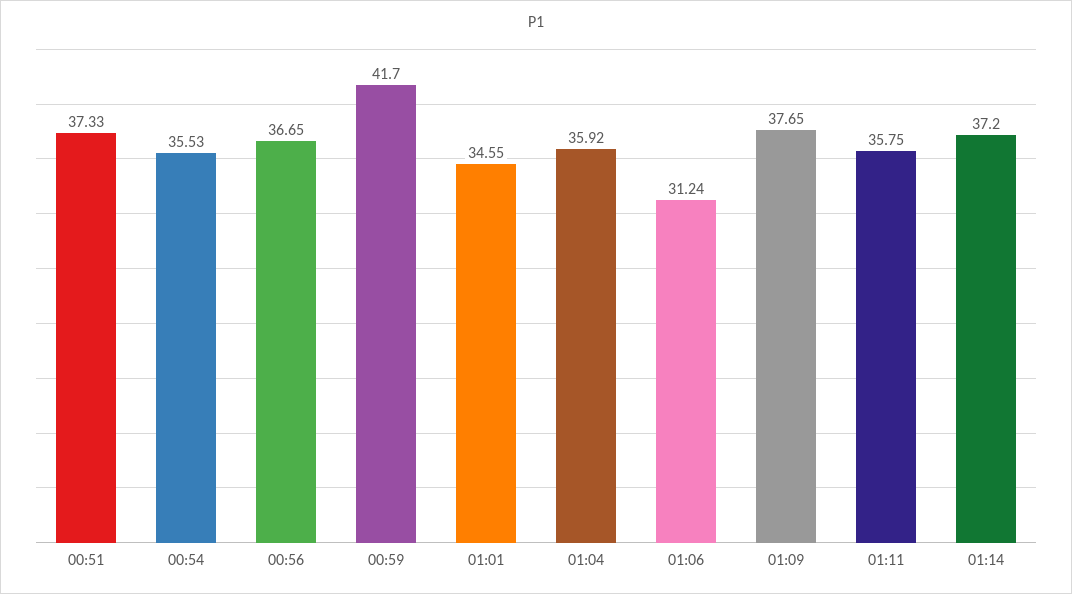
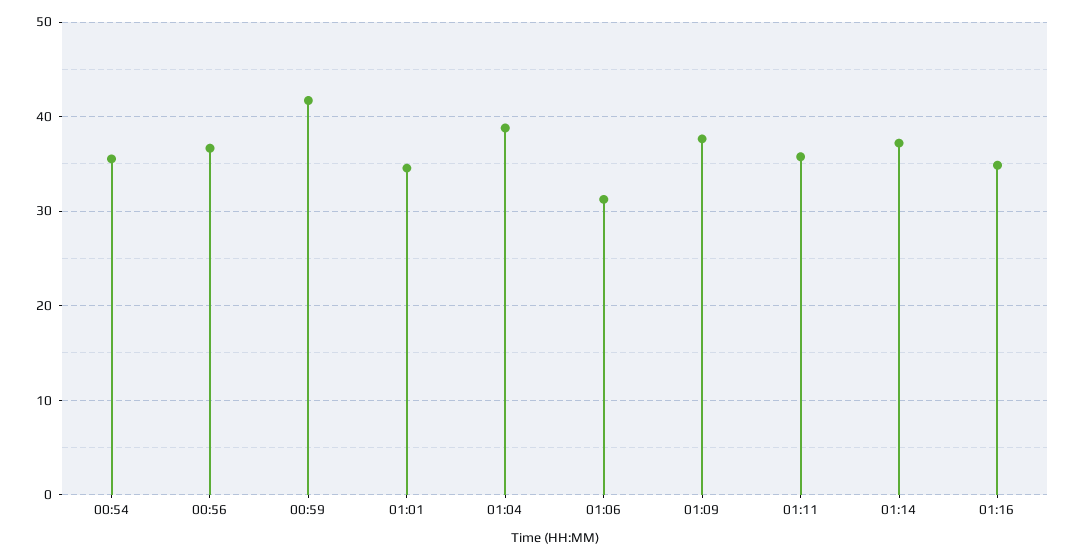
00:51: 37.33 -> none
01:04: 35.92 -> 39
01:16: none -> 35

